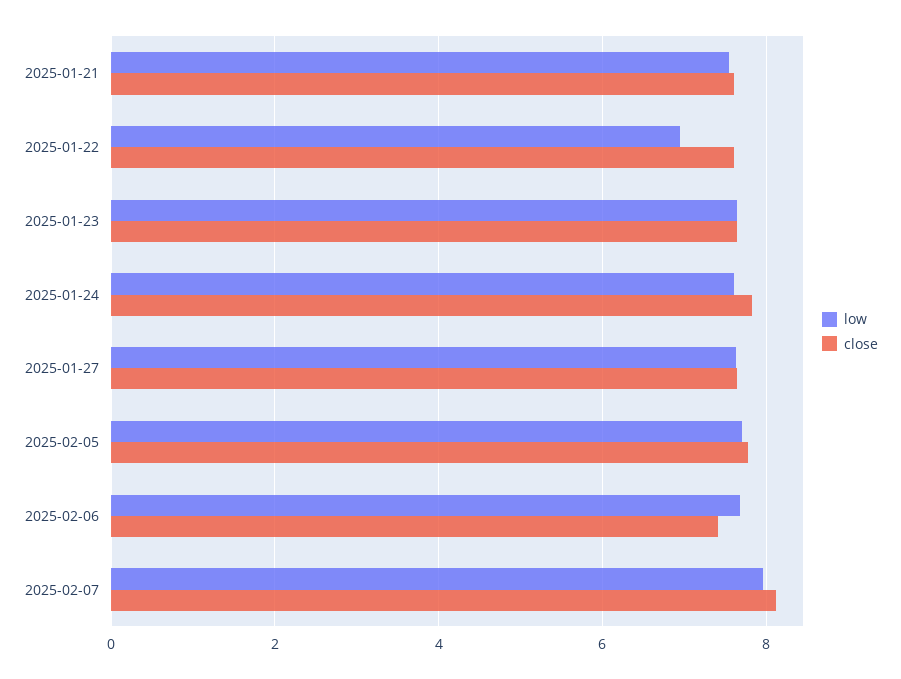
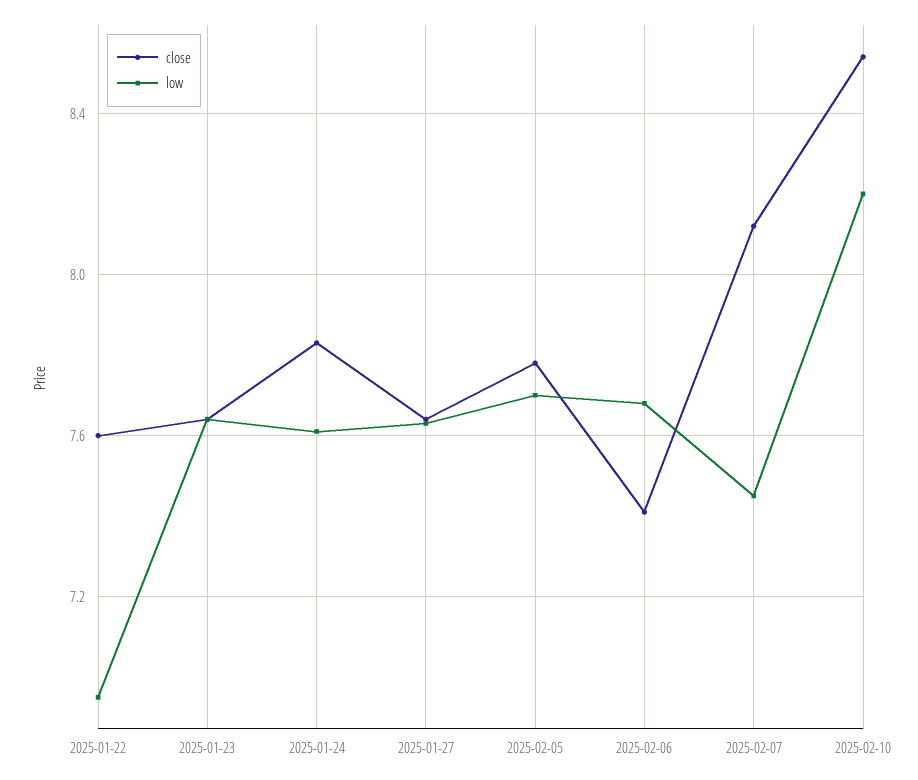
low, 2025-01-21: 7.6 -> none
close, 2025-01-21: 7.6 -> none
low, 2025-02-07: 8 -> 7.45
close, 2025-02-10: none -> 8.55
low, 2025-02-10: none -> 8.2

